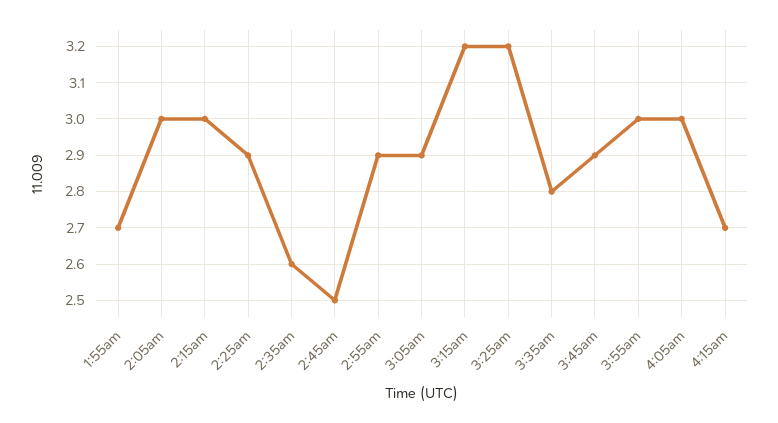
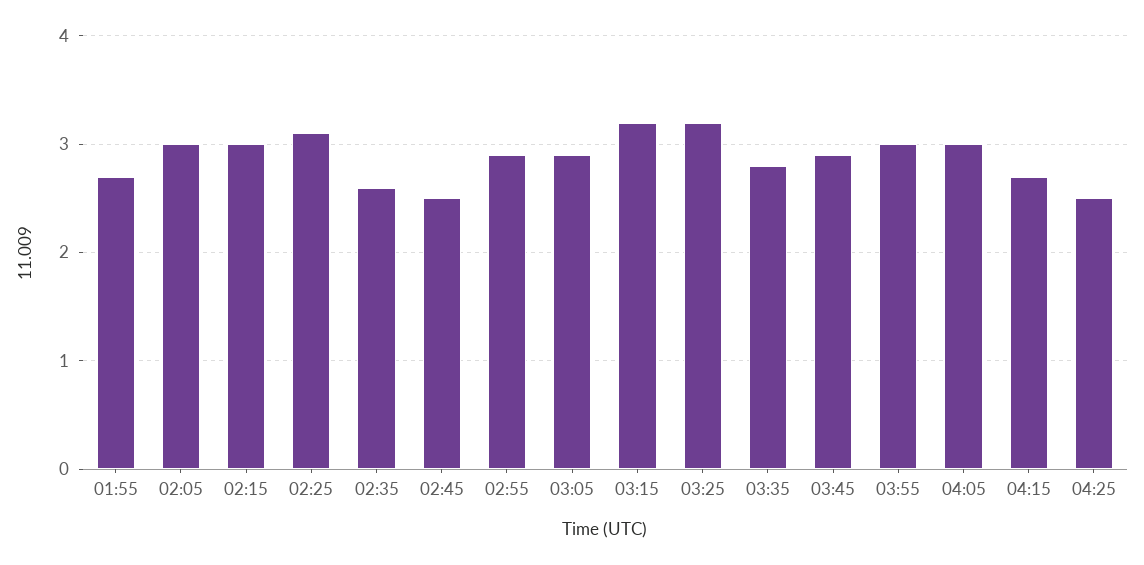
2:25am: 2.9 -> 3.1
04:25: none -> 2.5

